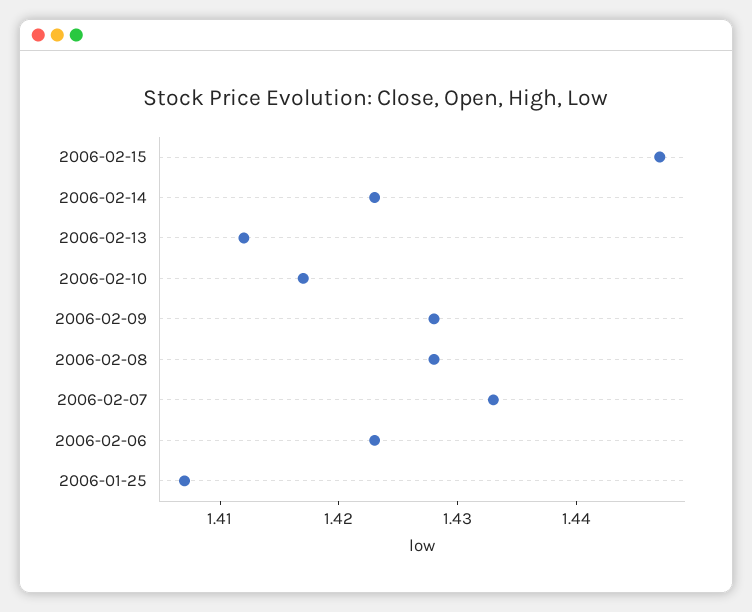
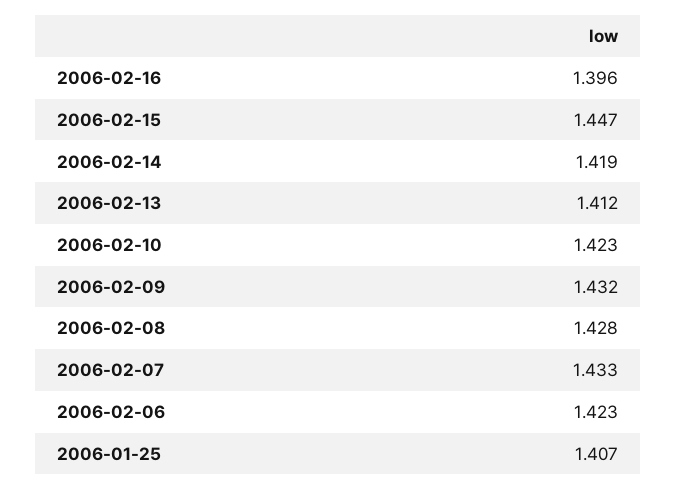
2006-02-14: 1.423 -> 1.419
2006-02-10: 1.417 -> 1.423
2006-02-09: 1.428 -> 1.432
2006-02-16: none -> 1.396

